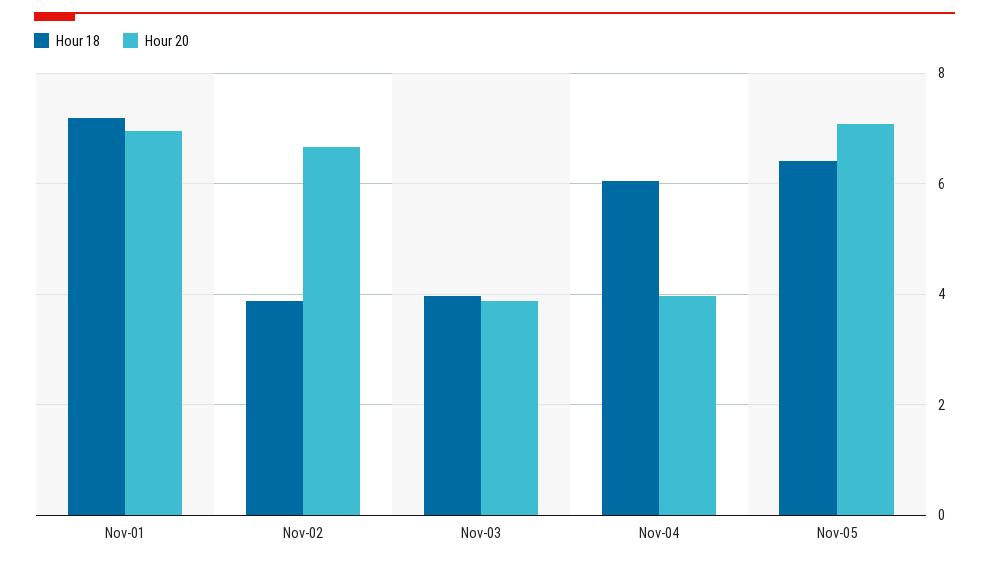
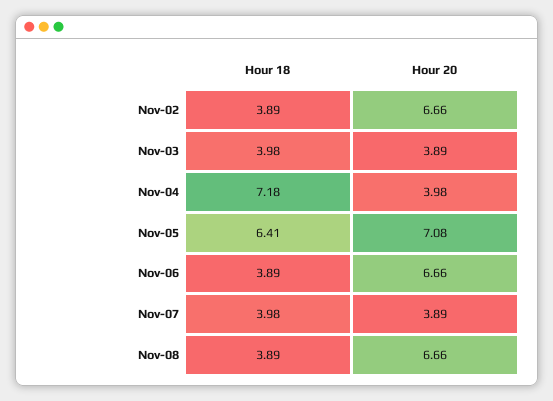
Hour 18, Nov-01: 7.2 -> none
Hour 20, Nov-01: 7 -> none
Hour 18, Nov-04: 6 -> 7.18
Hour 18, Nov-06: none -> 3.89
Hour 20, Nov-06: none -> 6.66
Hour 18, Nov-07: none -> 3.98
Hour 20, Nov-07: none -> 3.89
Hour 18, Nov-08: none -> 3.89
Hour 20, Nov-08: none -> 6.66

